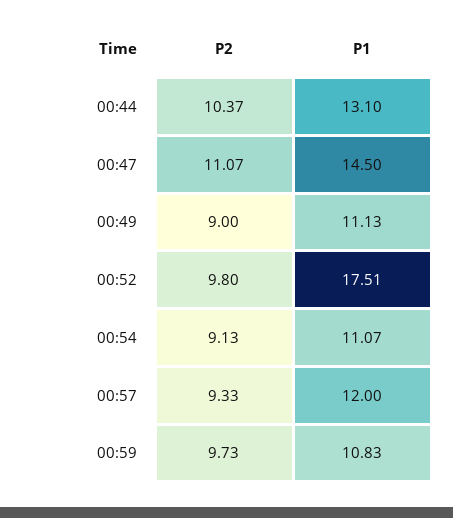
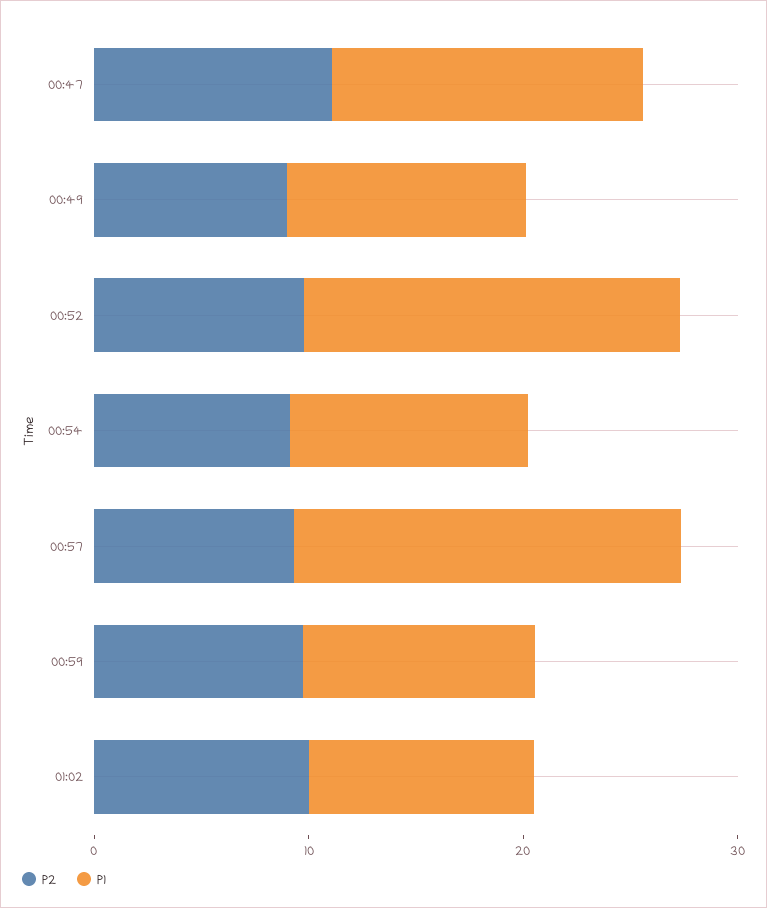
P2, 00:44: 10.37 -> none
P1, 00:44: 13.1 -> none
P1, 00:57: 12 -> 18
P2, 01:02: none -> 10
P1, 01:02: none -> 10

